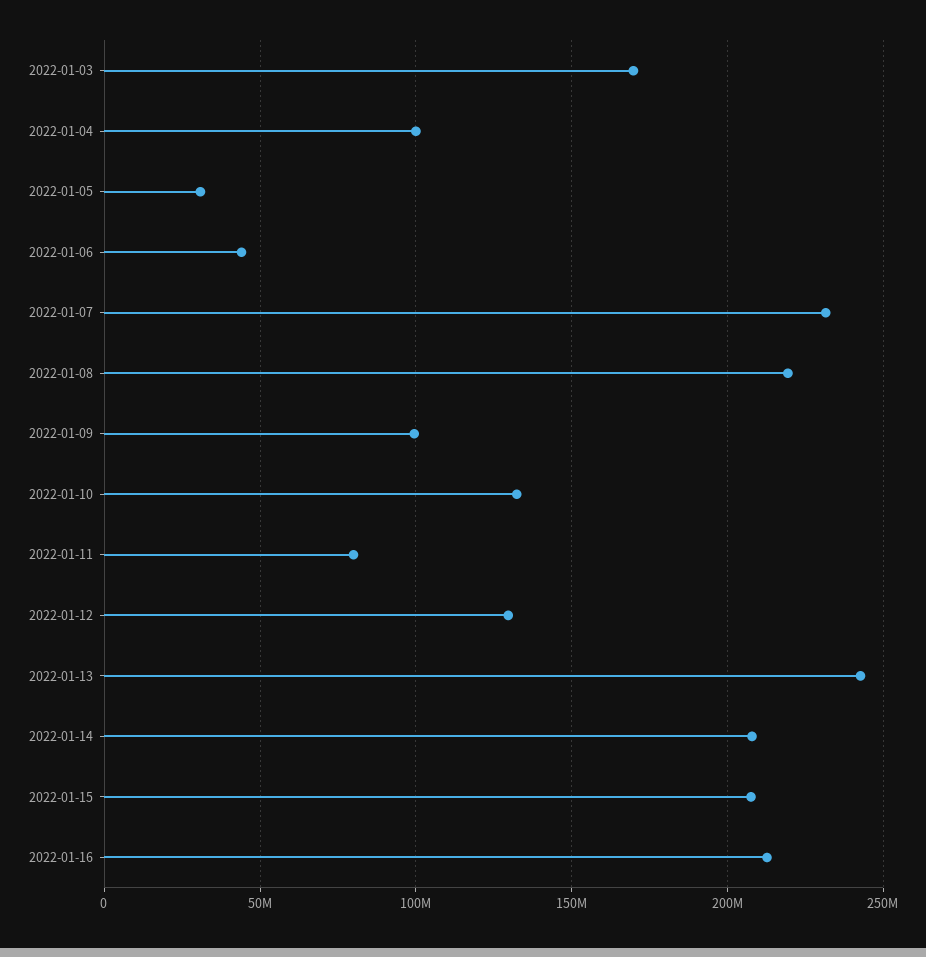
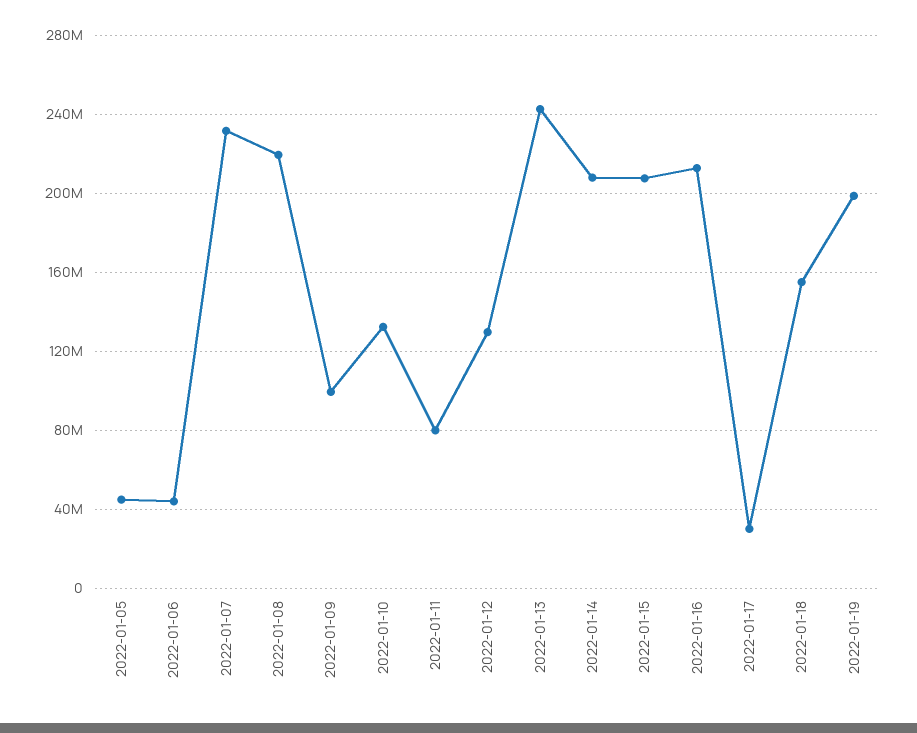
2022-01-03: 170000000 -> none
2022-01-04: 100000000 -> none
2022-01-05: 30000000 -> 45000000
2022-01-17: none -> 30000000
2022-01-18: none -> 155000000
2022-01-19: none -> 200000000

